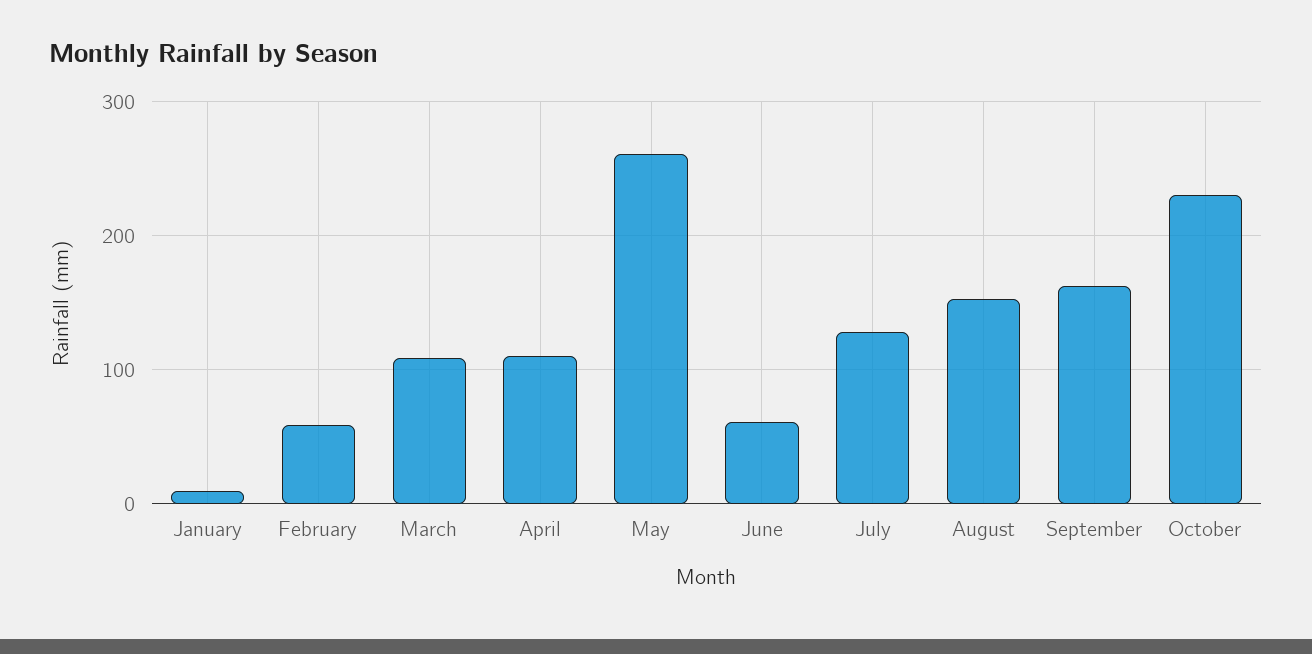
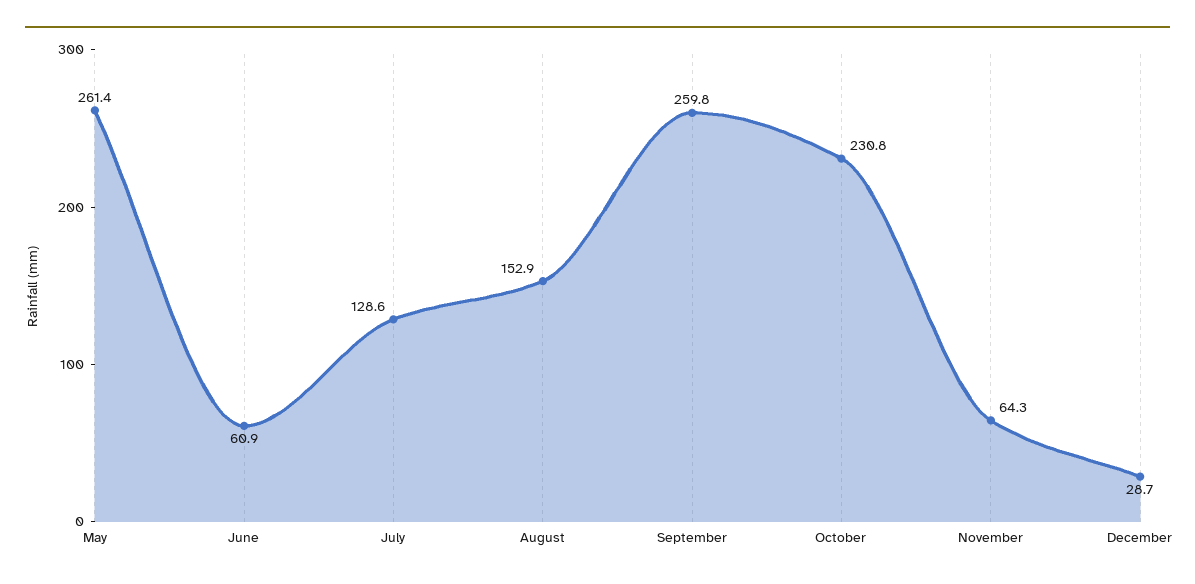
January: 10 -> none
February: 60 -> none
March: 110 -> none
April: 110 -> none
September: 160 -> 259.8
November: none -> 64.3
December: none -> 28.7

